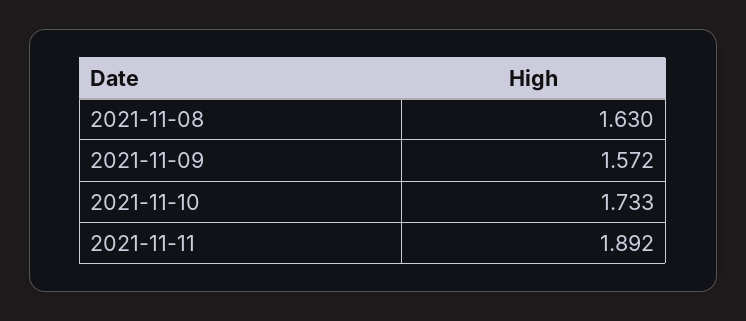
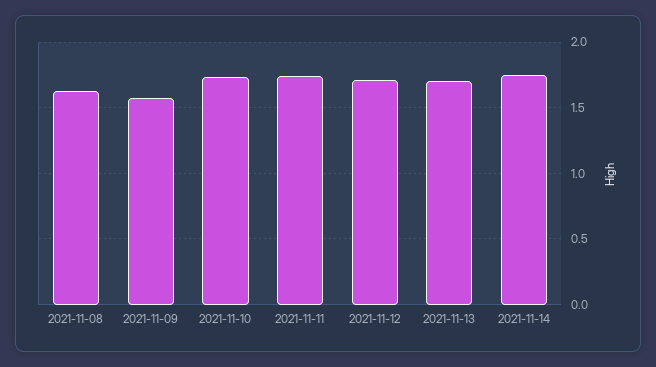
2021-11-11: 1.892 -> 1.75
2021-11-12: none -> 1.7
2021-11-13: none -> 1.7
2021-11-14: none -> 1.75

